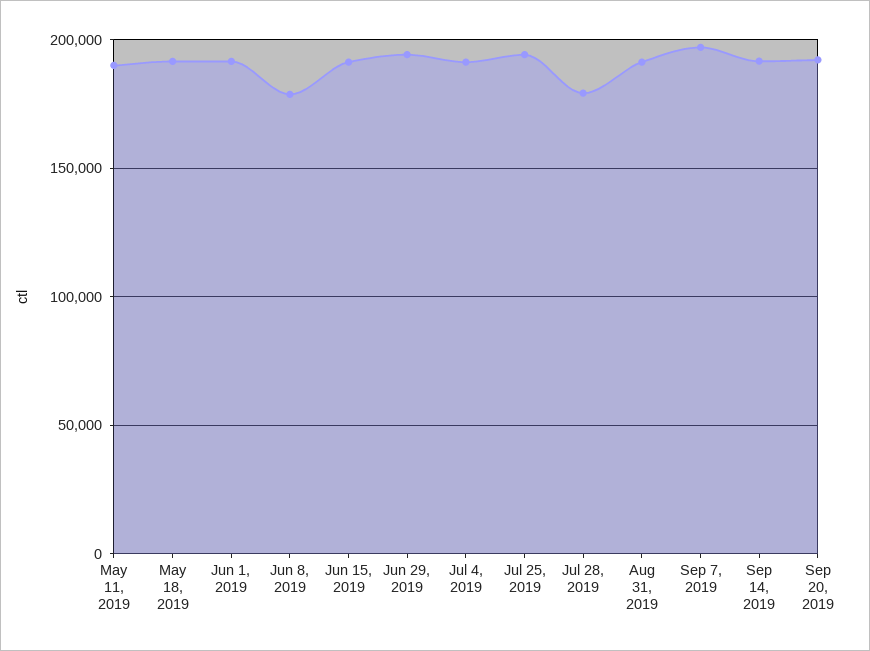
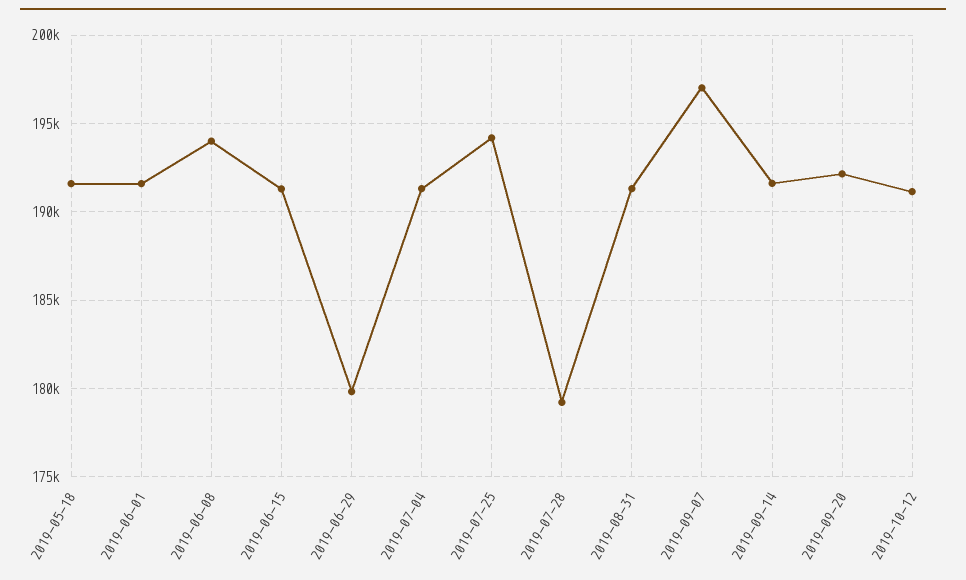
May 11, 2019: 190000 -> none
Jun 8, 2019: 180000 -> 194000
Jun 29, 2019: 195000 -> 180000
2019-10-12: none -> 191000

